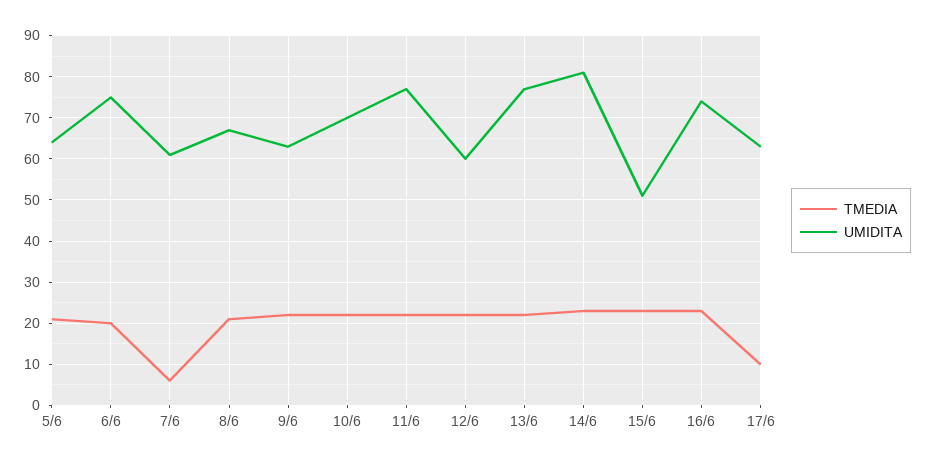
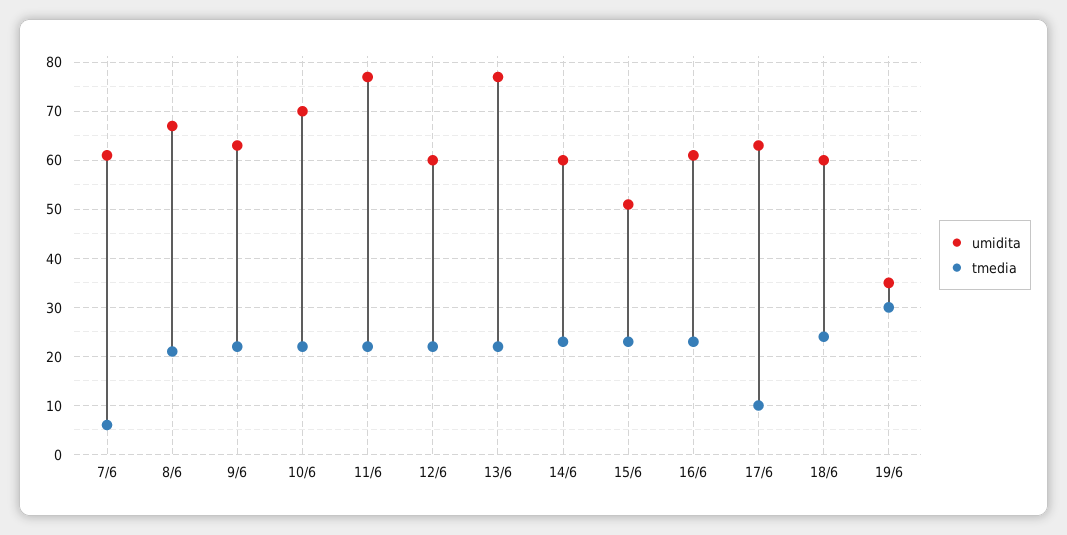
TMEDIA, 5/6: 20 -> none
UMIDITA, 5/6: 65 -> none
TMEDIA, 6/6: 20 -> none
UMIDITA, 6/6: 75 -> none
UMIDITA, 14/6: 80 -> 60
UMIDITA, 16/6: 75 -> 60
UMIDITA, 18/6: none -> 60
TMEDIA, 18/6: none -> 25
UMIDITA, 19/6: none -> 35
TMEDIA, 19/6: none -> 30

